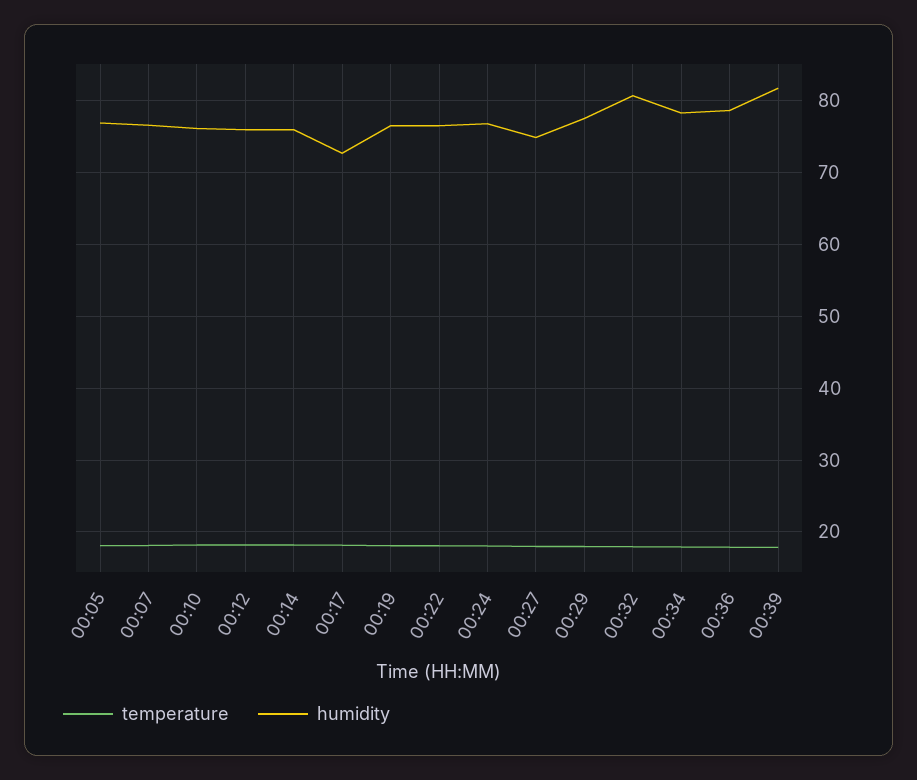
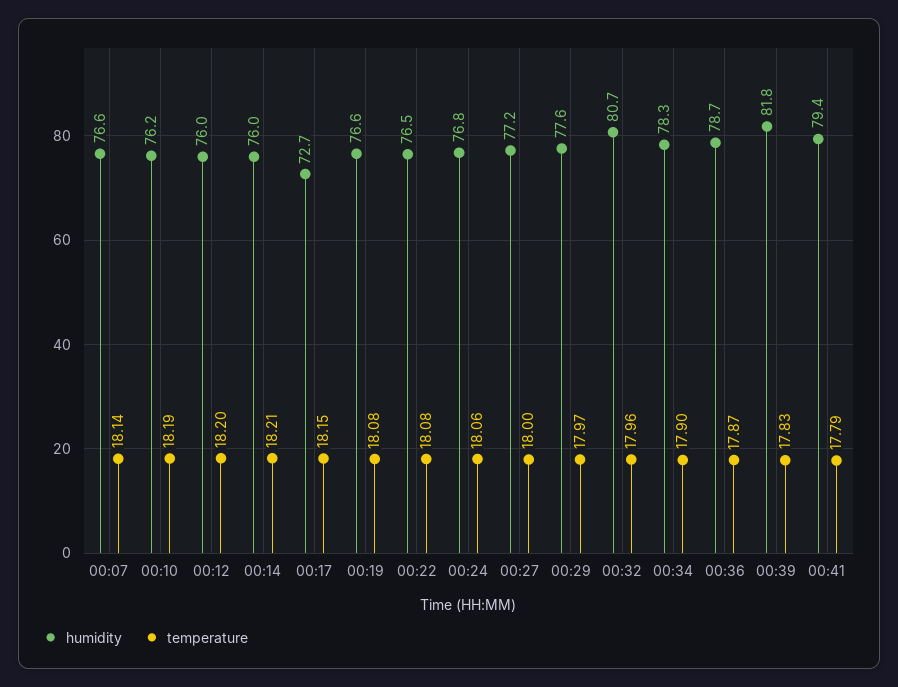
temperature, 00:05: 18 -> none
humidity, 00:05: 77 -> none
humidity, 00:27: 75 -> 77.2
humidity, 00:41: none -> 79.4
temperature, 00:41: none -> 17.79

